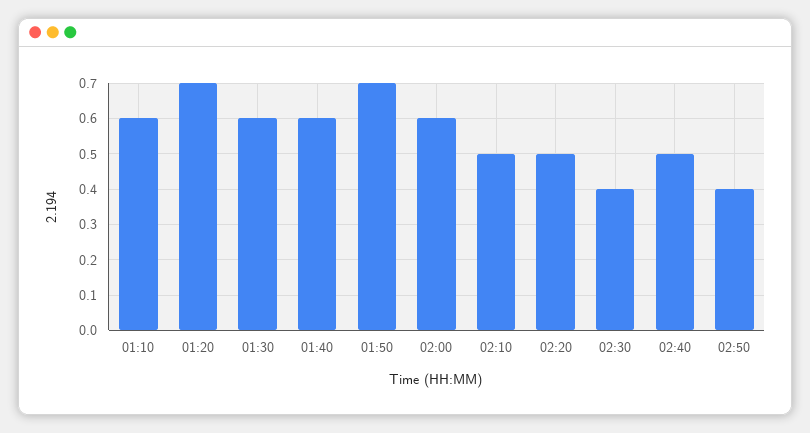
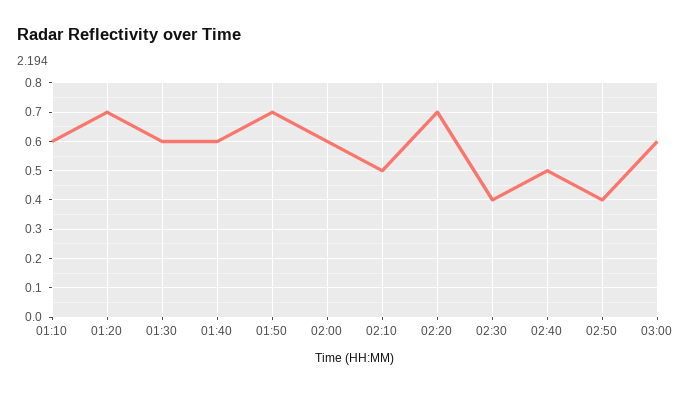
02:20: 0.5 -> 0.7
03:00: none -> 0.6

